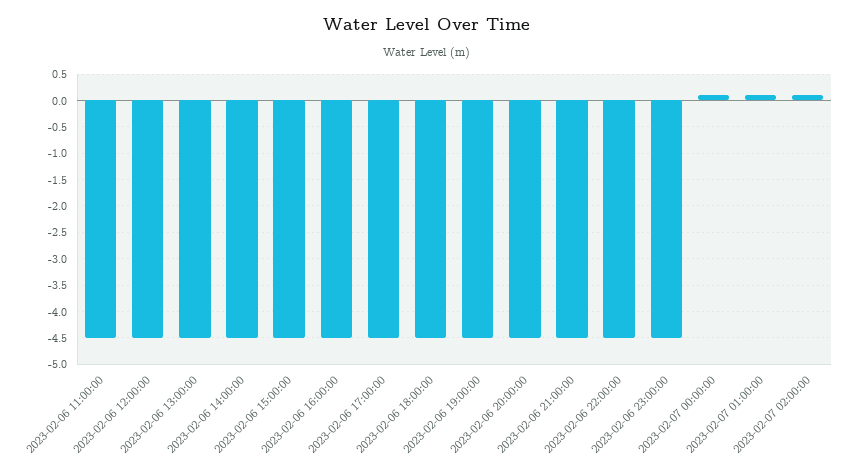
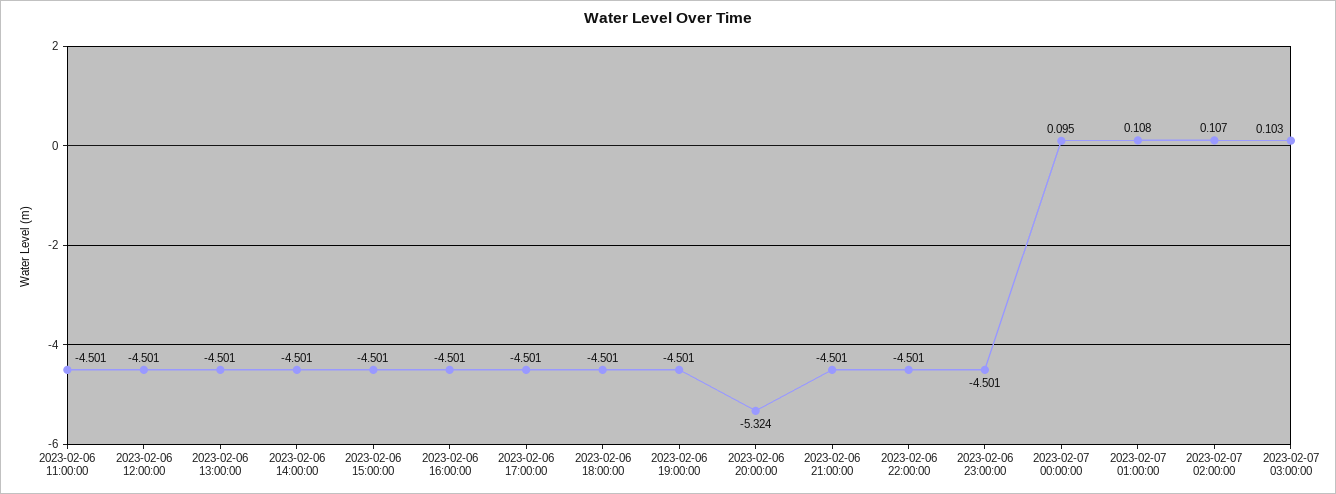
2023-02-06 20:00:00: -4.5 -> -5.324
2023-02-07 03:00:00: none -> 0.103

